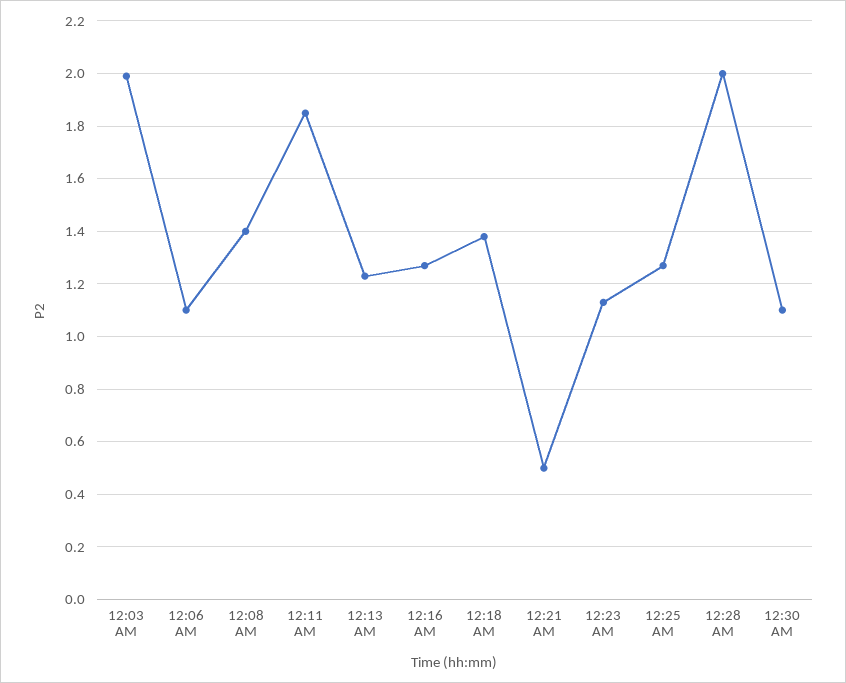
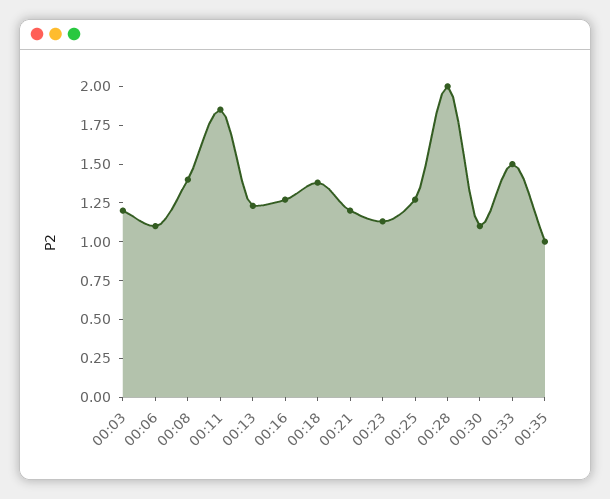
12:03 AM: 2 -> 1.25
12:21 AM: 0.5 -> 1.25
00:33: none -> 1.5
00:35: none -> 1

